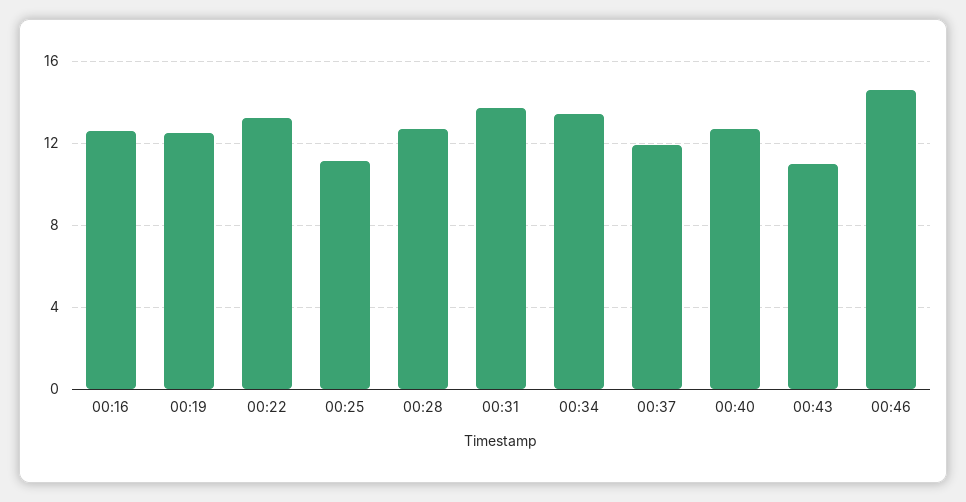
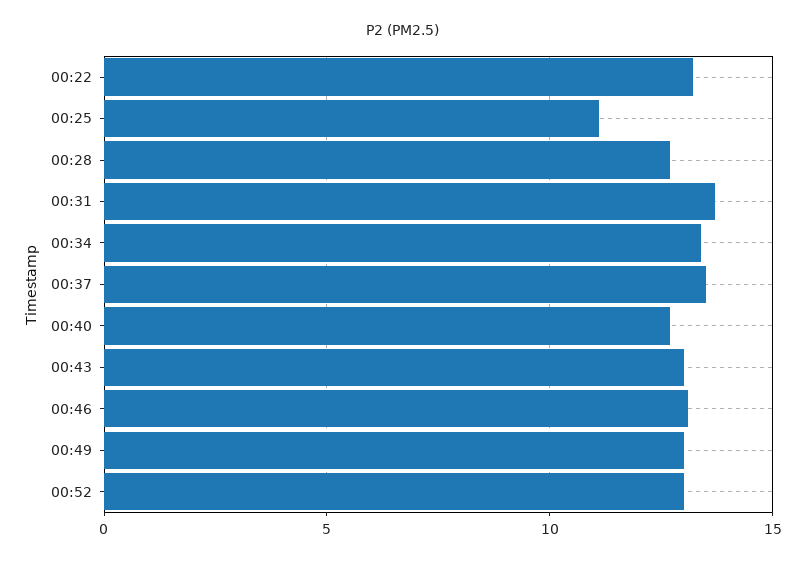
00:16: 12.5 -> none
00:19: 12.5 -> none
00:37: 12 -> 13.5
00:43: 11 -> 13
00:46: 14.5 -> 13
00:49: none -> 13
00:52: none -> 13

